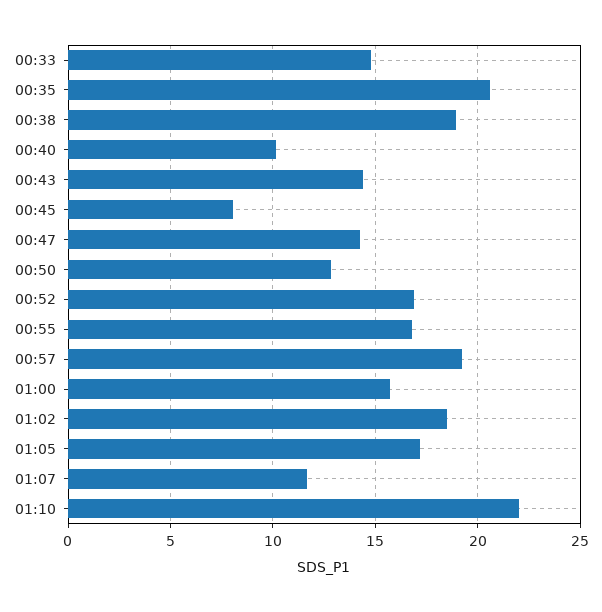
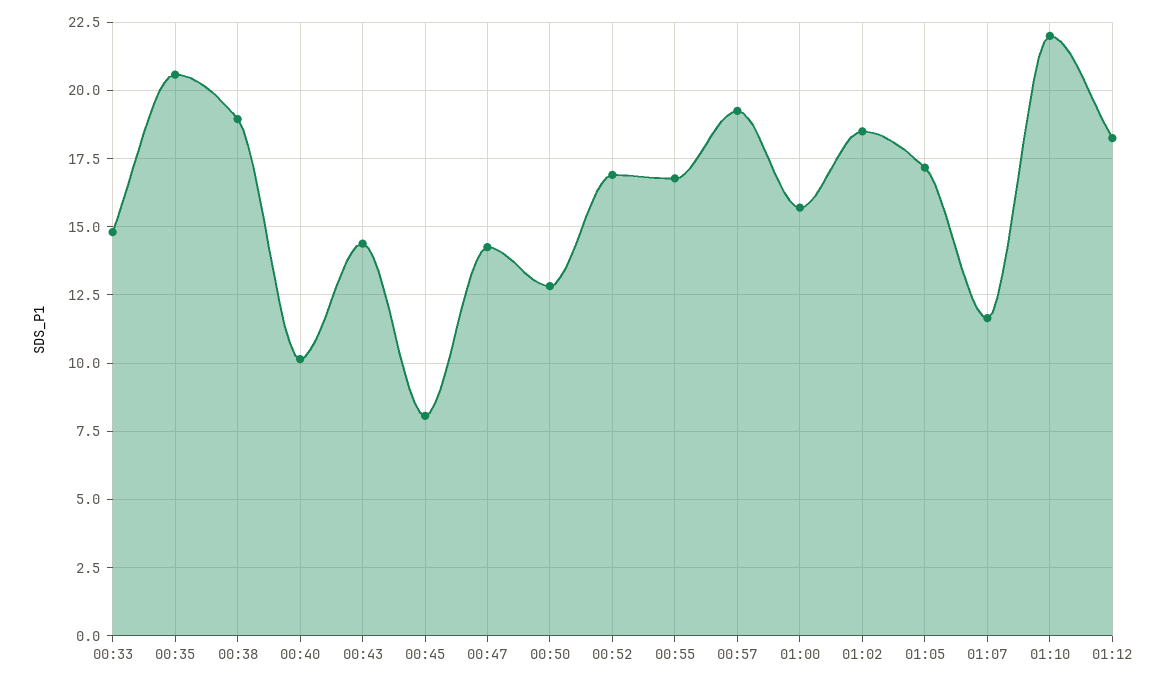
01:12: none -> 18.25

